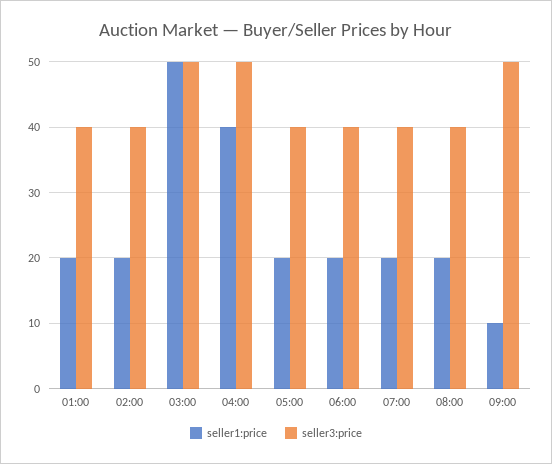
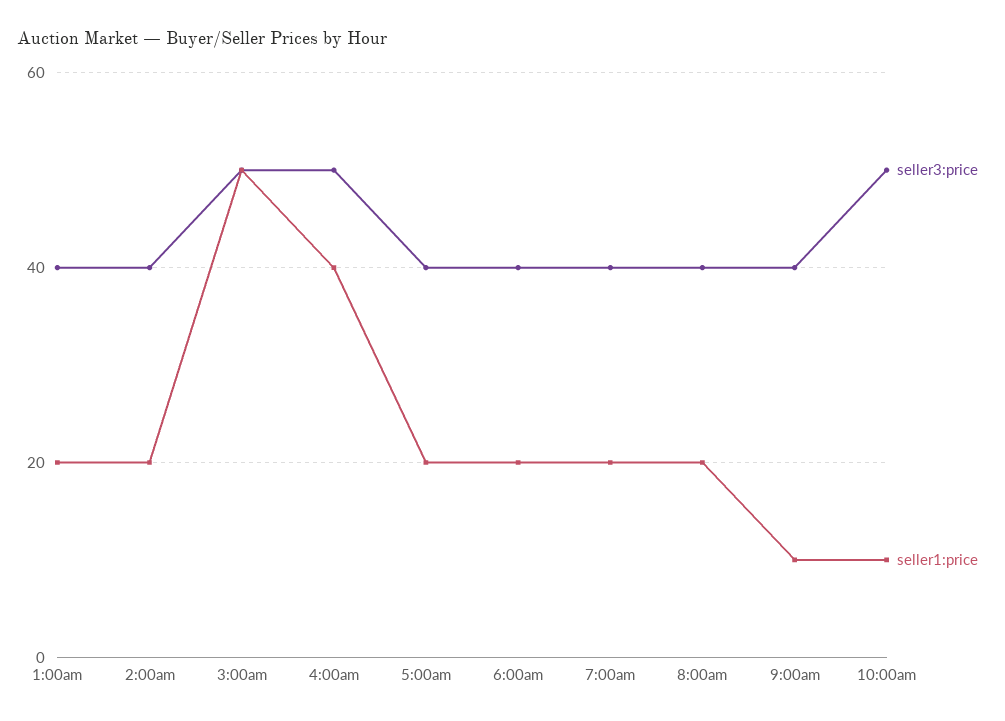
seller3:price, 09:00: 50 -> 40
seller3:price, 10:00am: none -> 50
seller1:price, 10:00am: none -> 10

